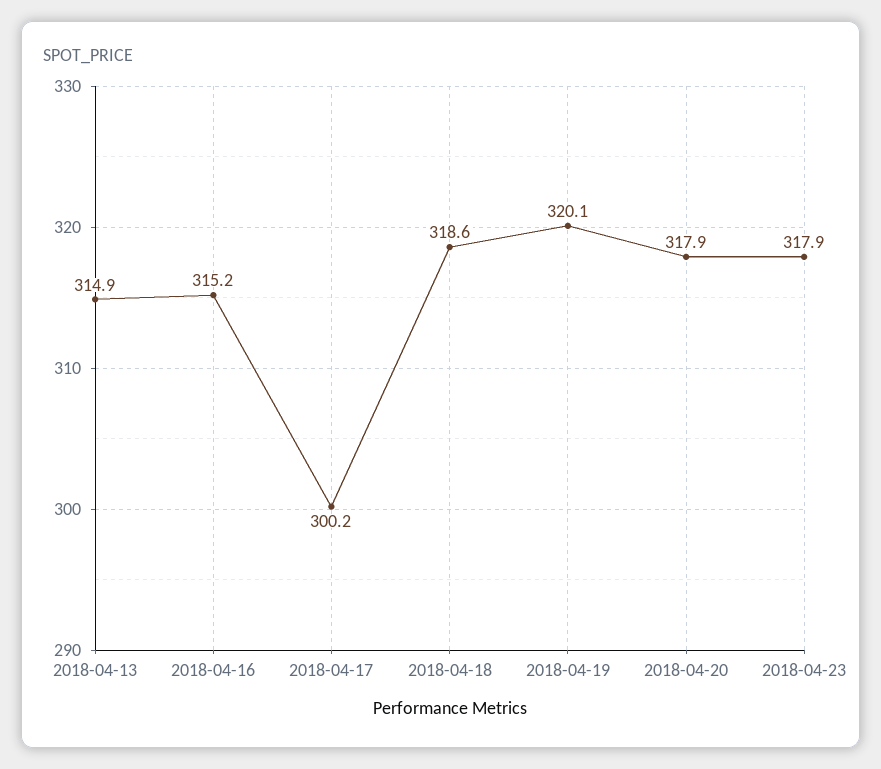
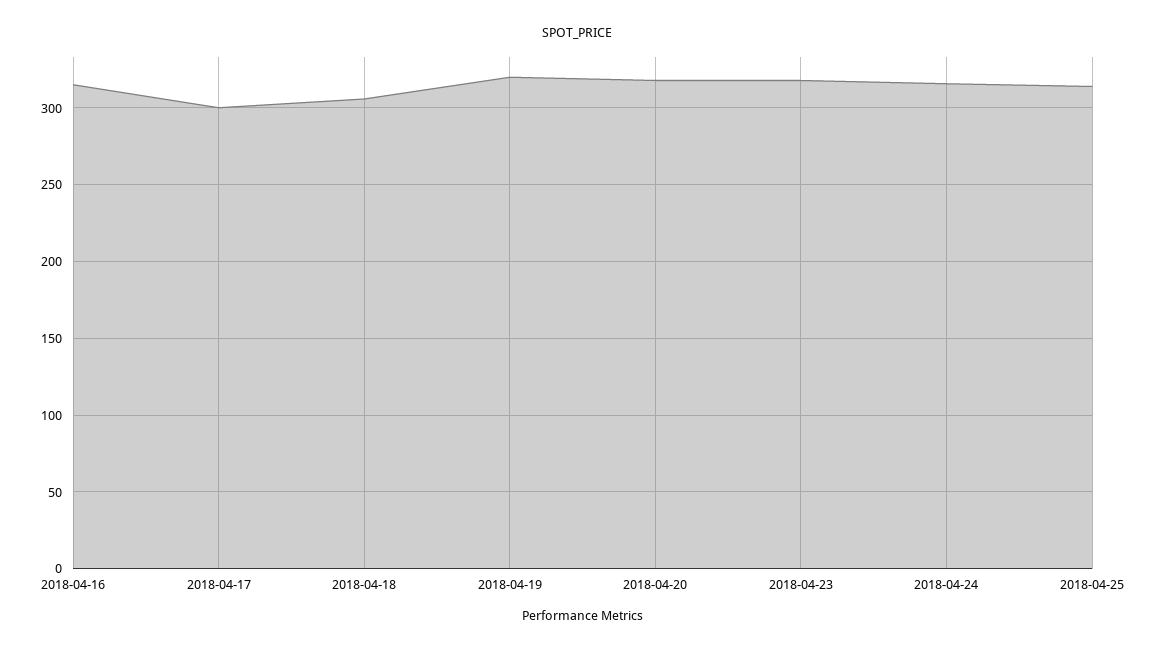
2018-04-13: 314.9 -> none
2018-04-18: 318.6 -> 305
2018-04-24: none -> 315
2018-04-25: none -> 315

